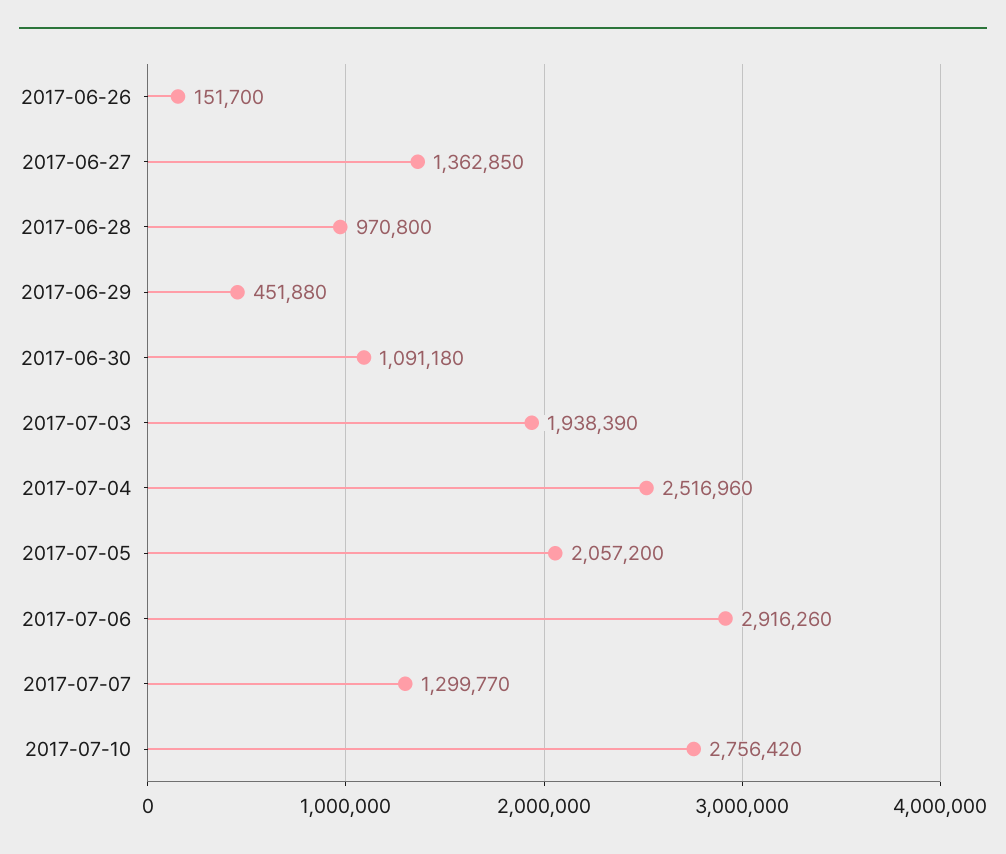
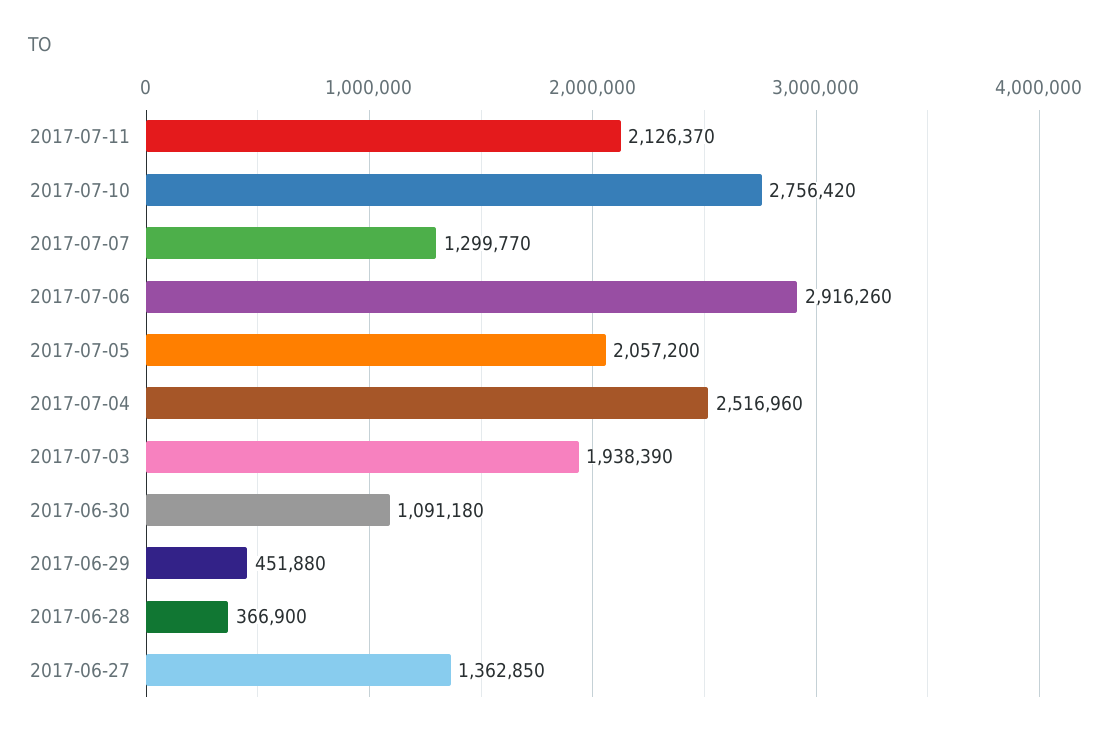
2017-06-26: 151700 -> none
2017-06-28: 970800 -> 366900
2017-07-11: none -> 2126370

